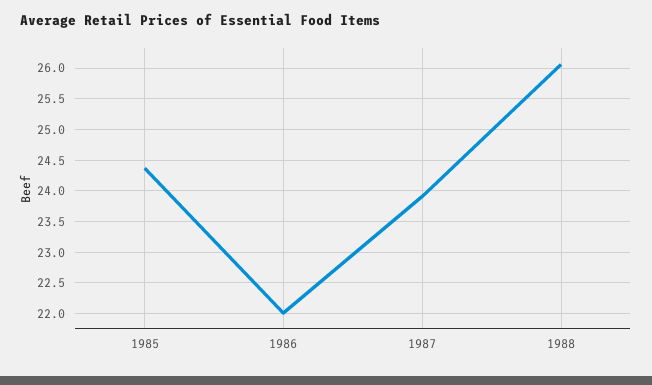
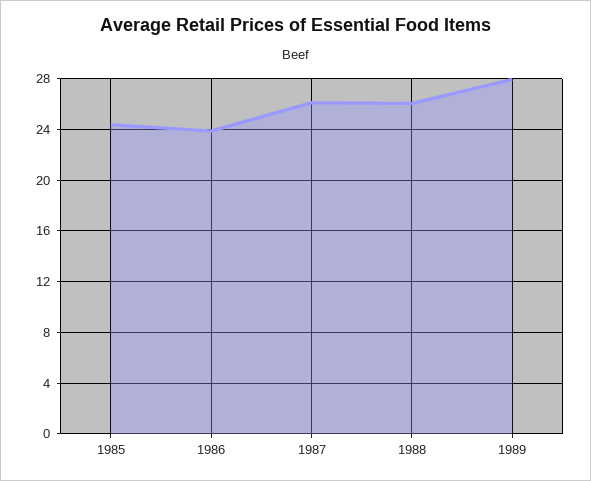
1986: 22 -> 24
1987: 23.9 -> 26
1989: none -> 28

